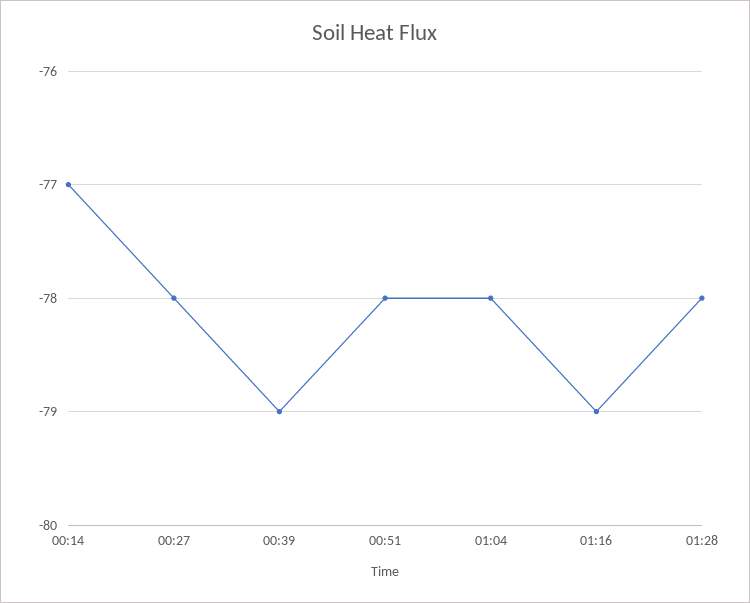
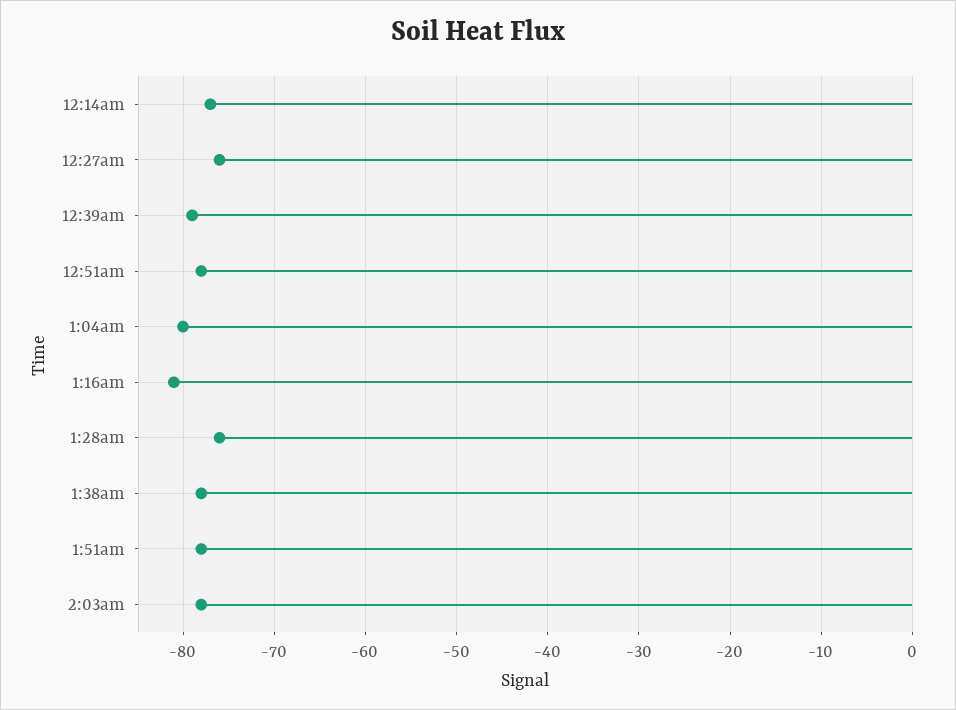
00:27: -78 -> -76
01:04: -78 -> -80
01:16: -79 -> -81
01:28: -78 -> -76
1:38am: none -> -78
1:51am: none -> -78
2:03am: none -> -78

